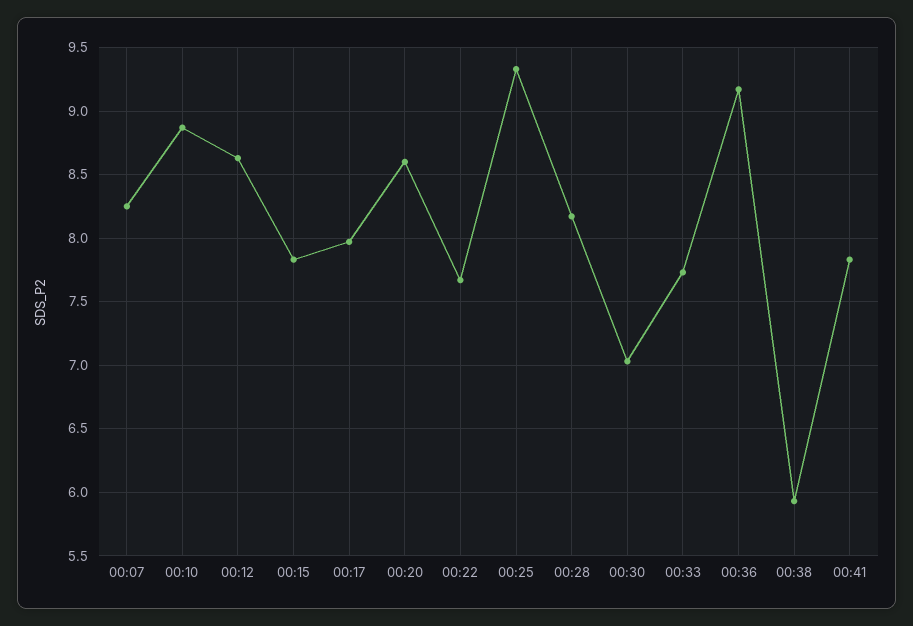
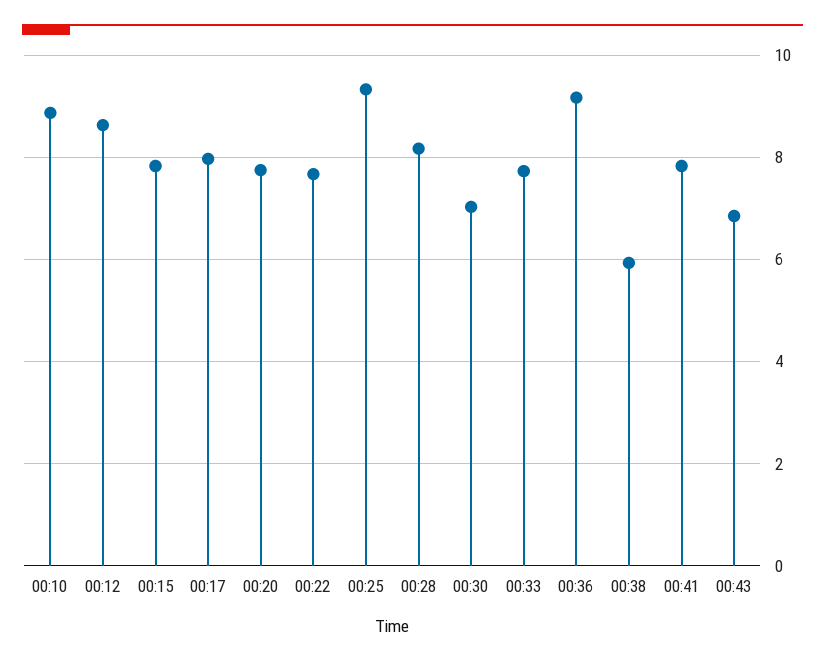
00:07: 8.25 -> none
00:20: 8.6 -> 7.8
00:43: none -> 6.8

